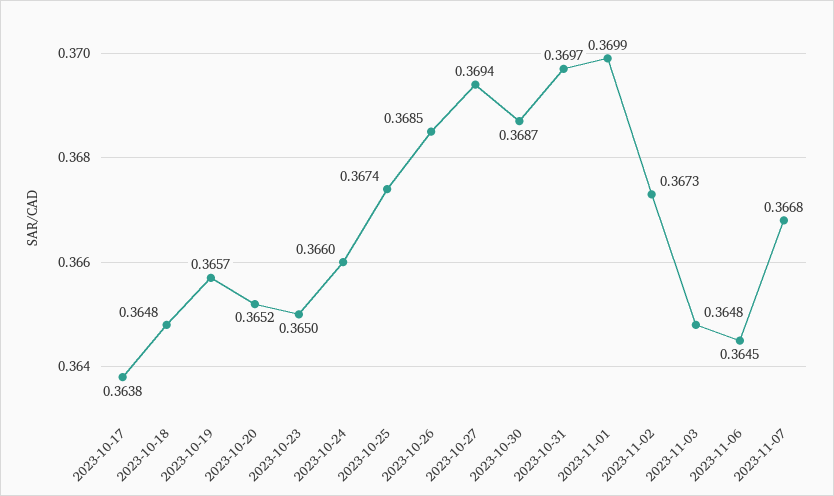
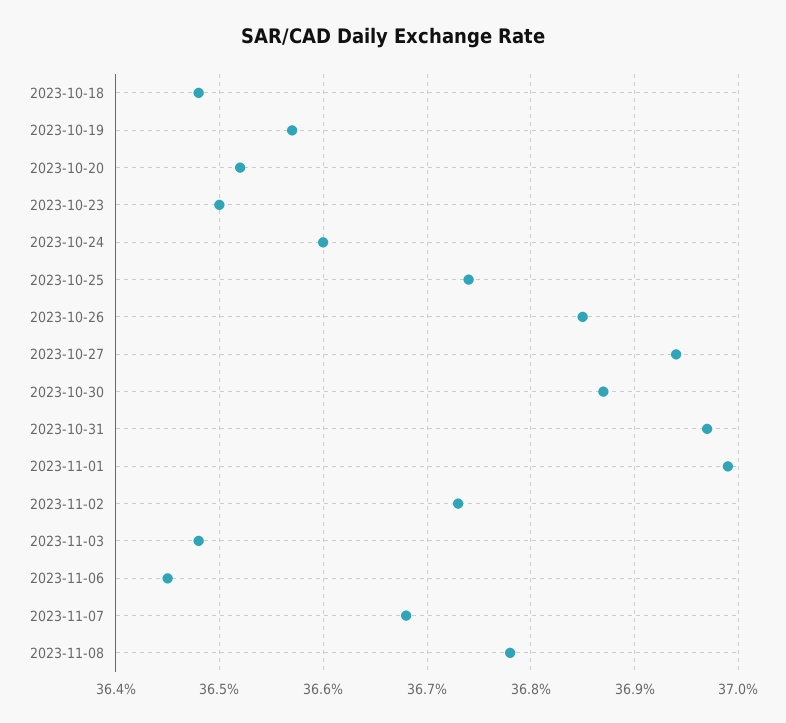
2023-10-17: 0.3638 -> none
2023-11-08: none -> 0.3678

